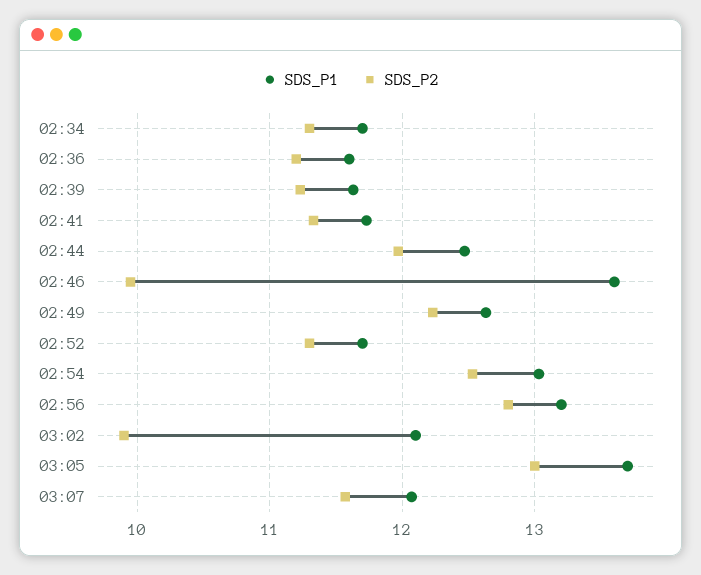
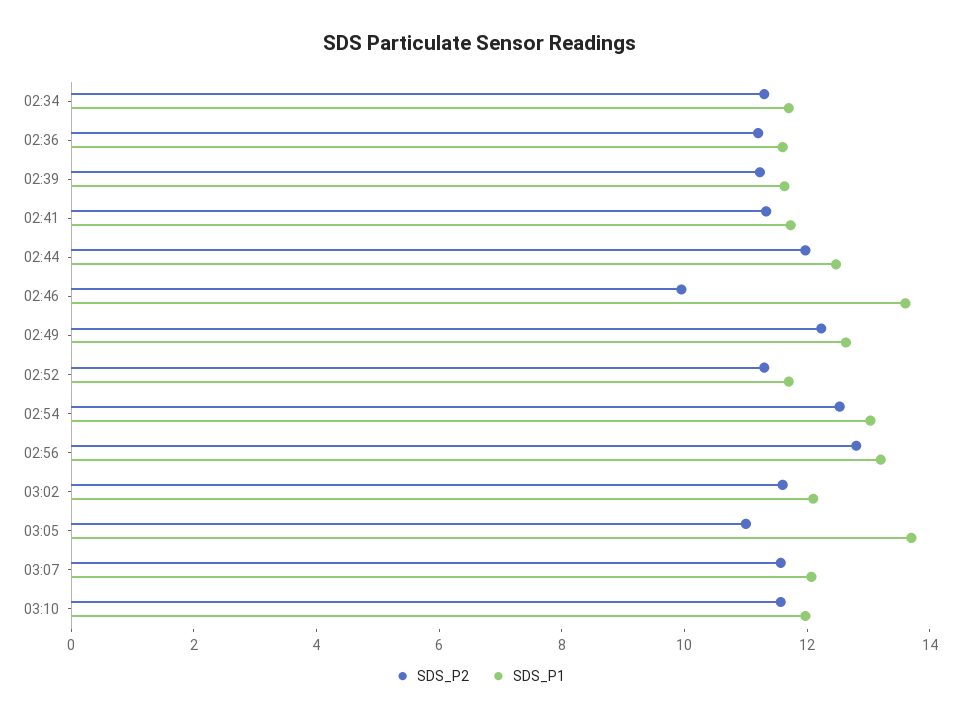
SDS_P2, 03:02: 9.9 -> 11.5
SDS_P2, 03:05: 13 -> 11
SDS_P2, 03:10: none -> 11.5
SDS_P1, 03:10: none -> 12

